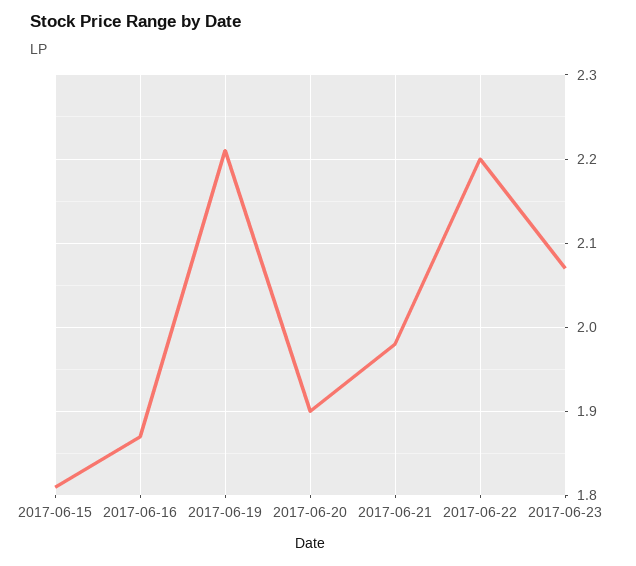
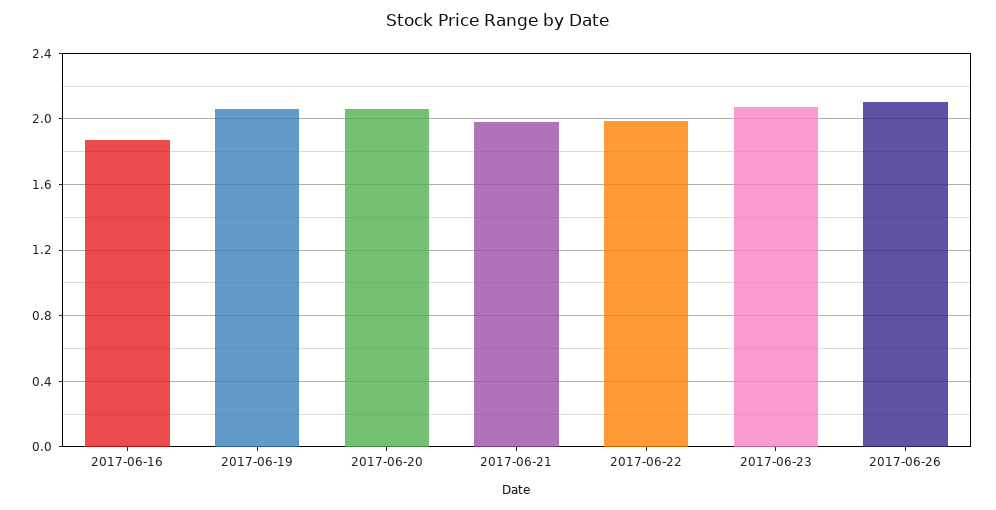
2017-06-15: 1.81 -> none
2017-06-19: 2.21 -> 2.05
2017-06-20: 1.9 -> 2.05
2017-06-22: 2.2 -> 2
2017-06-26: none -> 2.1

